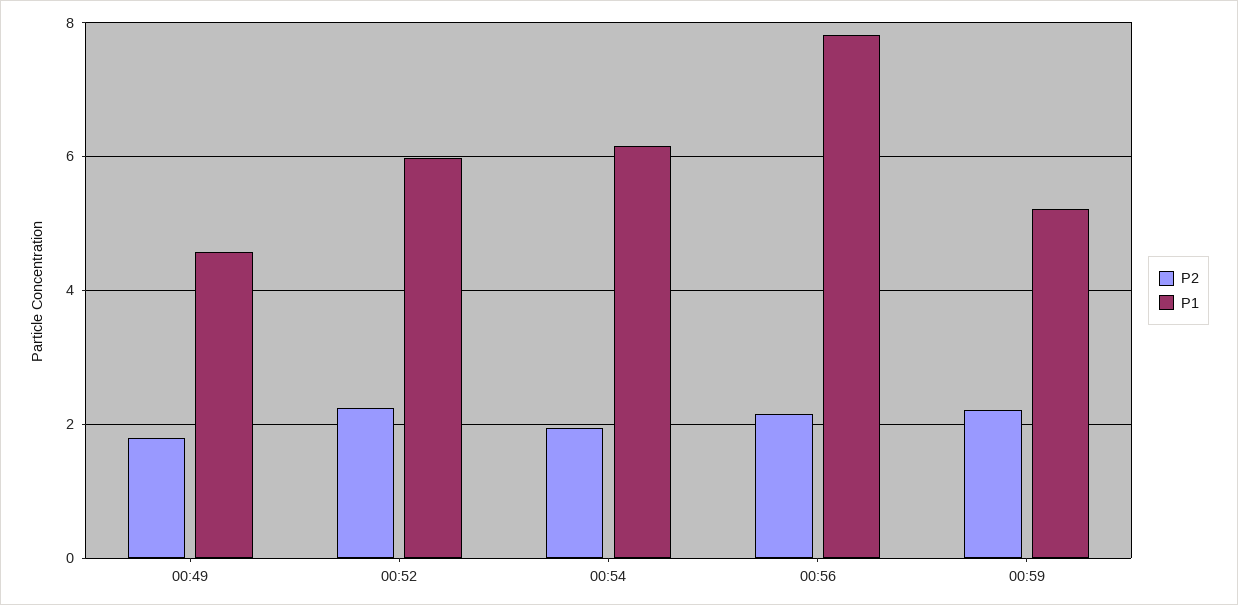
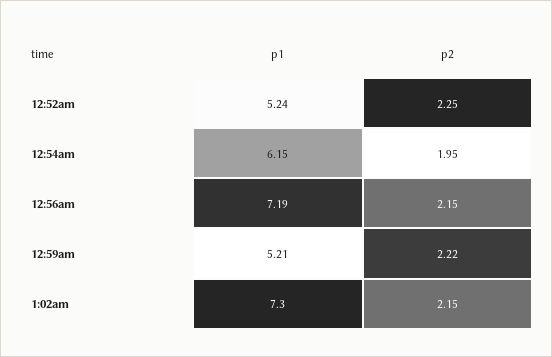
P2, 00:49: 1.8 -> none
P1, 00:49: 4.6 -> none
P1, 00:52: 6 -> 5.24
P1, 00:56: 7.8 -> 7.19
P1, 1:02am: none -> 7.3
P2, 1:02am: none -> 2.15

